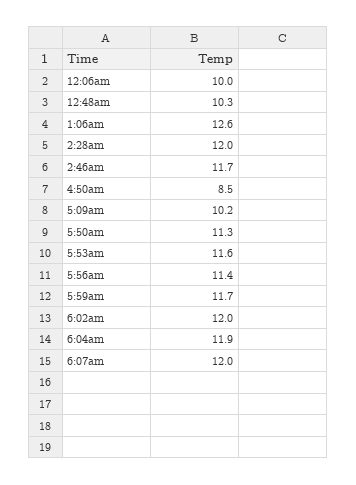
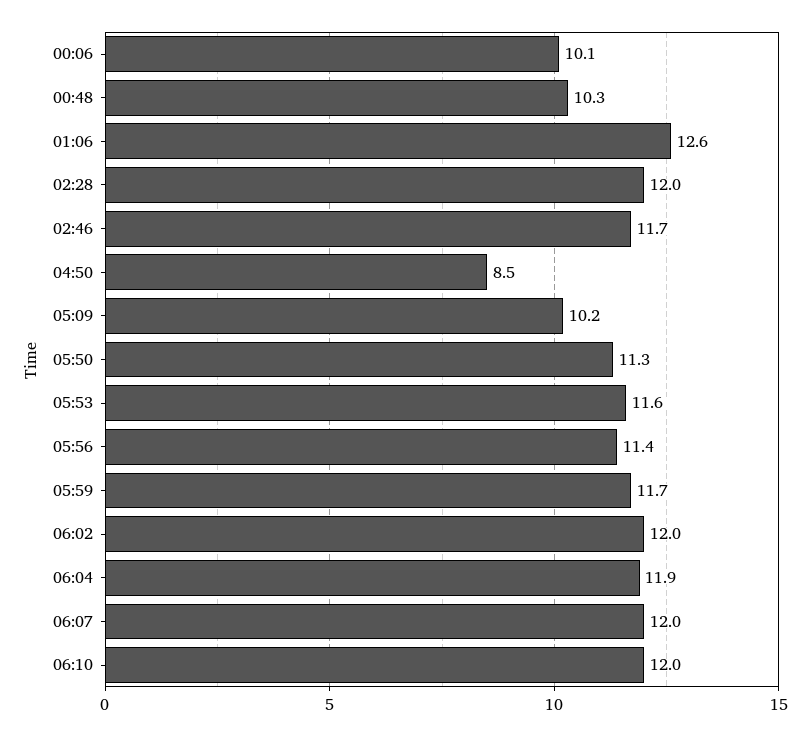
12:06am: 10 -> 10.1
06:10: none -> 12

